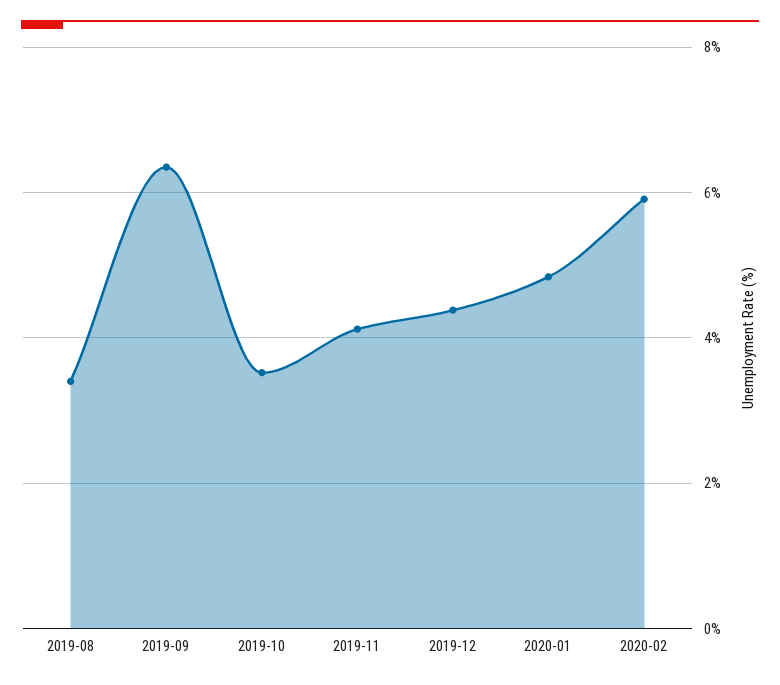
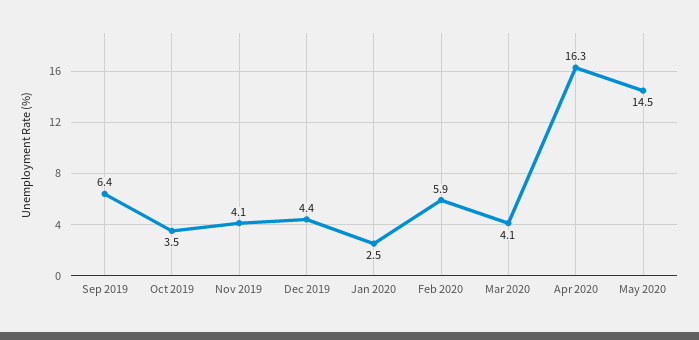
2019-08: 3.4 -> none
2020-01: 4.8 -> 2.5
Mar 2020: none -> 4.1
Apr 2020: none -> 16.3
May 2020: none -> 14.5

